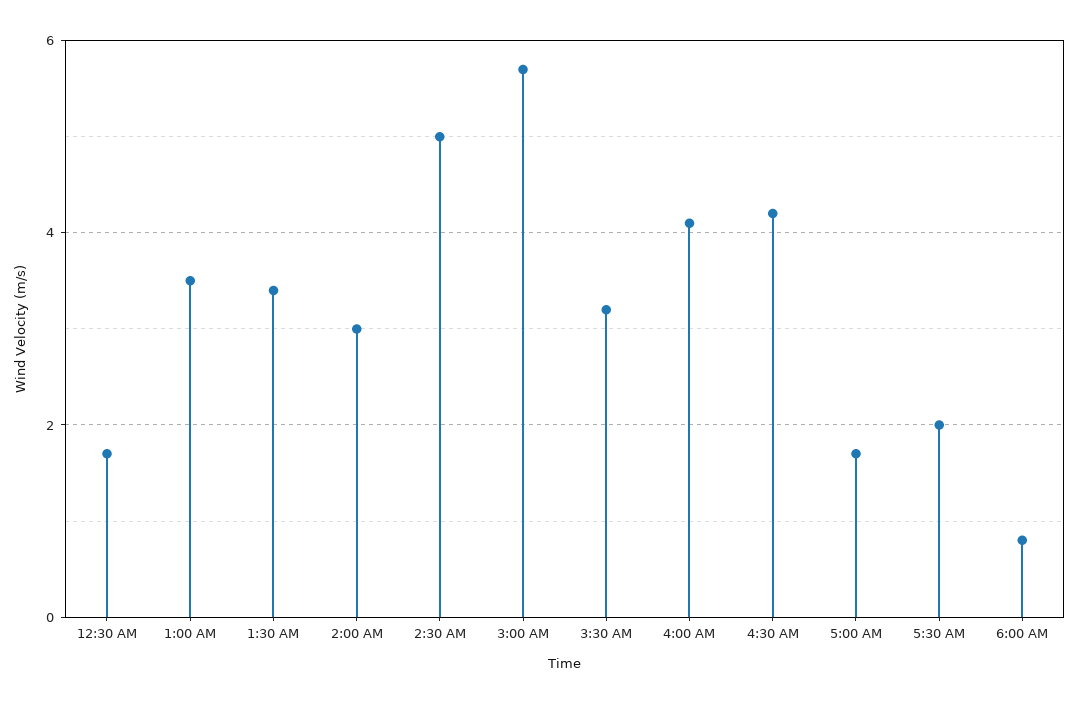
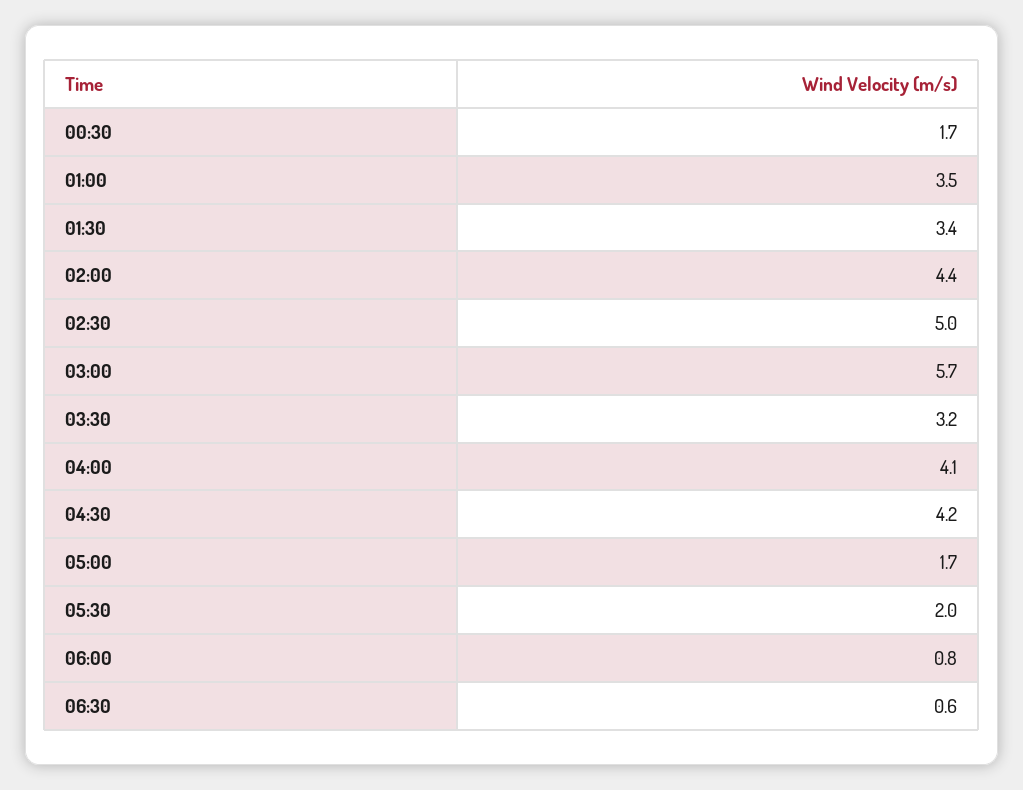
2:00 AM: 3 -> 4.4
06:30: none -> 0.6

